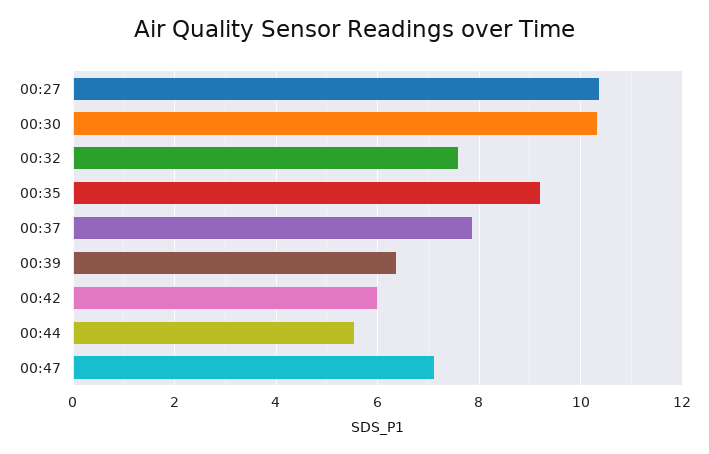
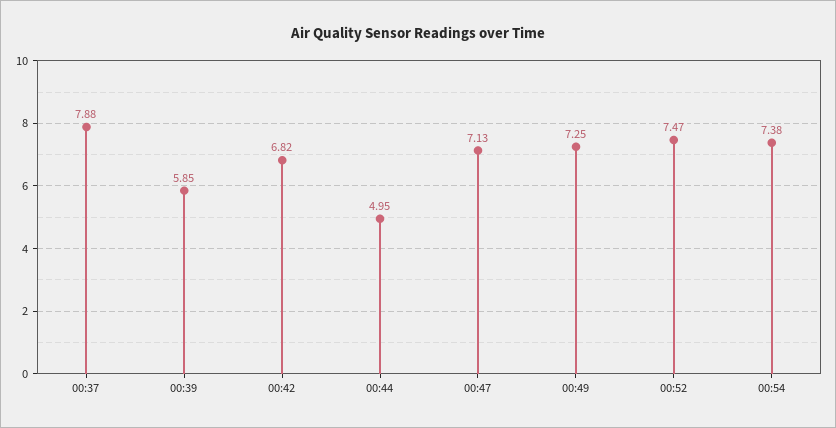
00:27: 10.4 -> none
00:30: 10.4 -> none
00:32: 7.6 -> none
00:35: 9.2 -> none
00:39: 6.4 -> 5.85
00:42: 6 -> 6.82
00:44: 5.6 -> 4.95
00:49: none -> 7.25
00:52: none -> 7.47
00:54: none -> 7.38

